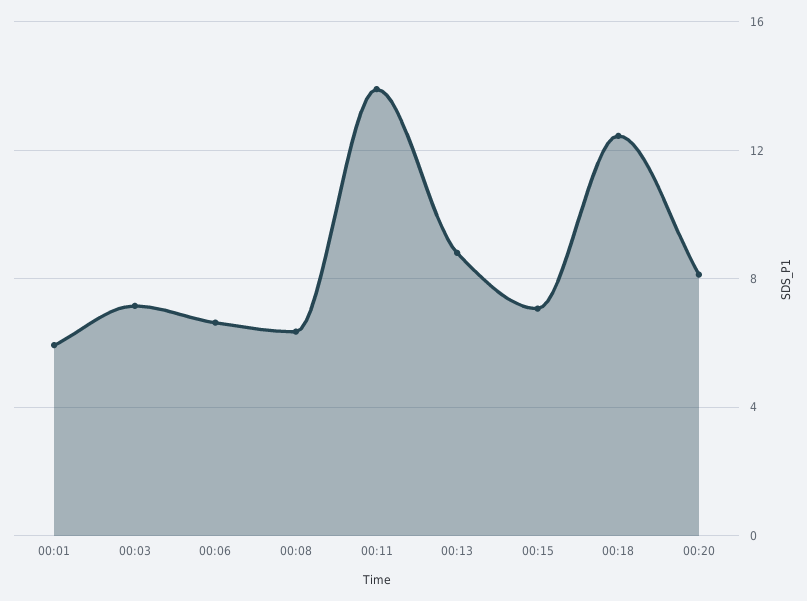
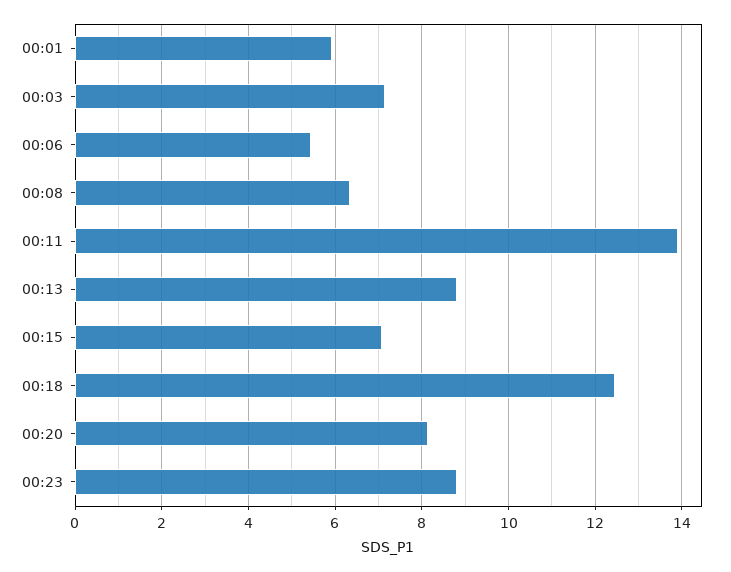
00:06: 6.5 -> 5.4
00:23: none -> 8.8

